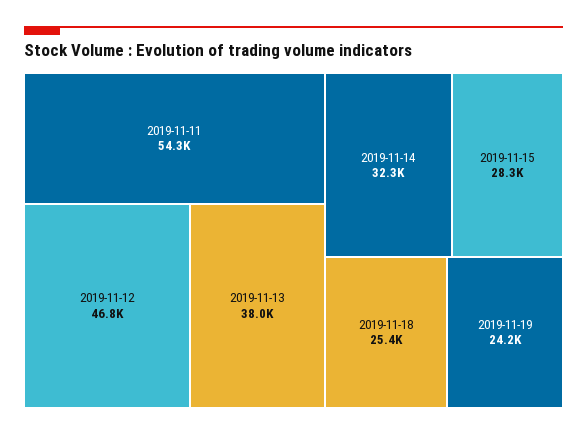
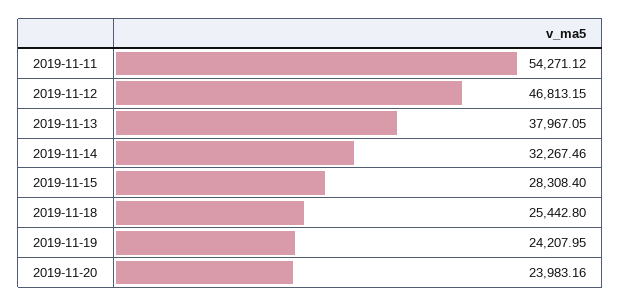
2019-11-20: none -> 23983.16

